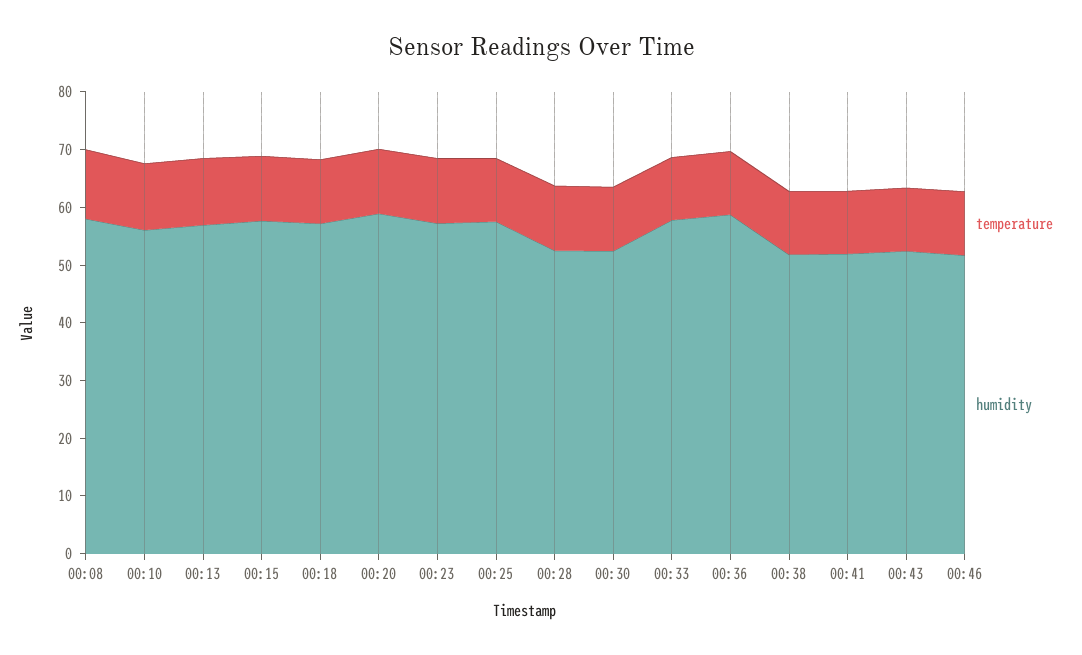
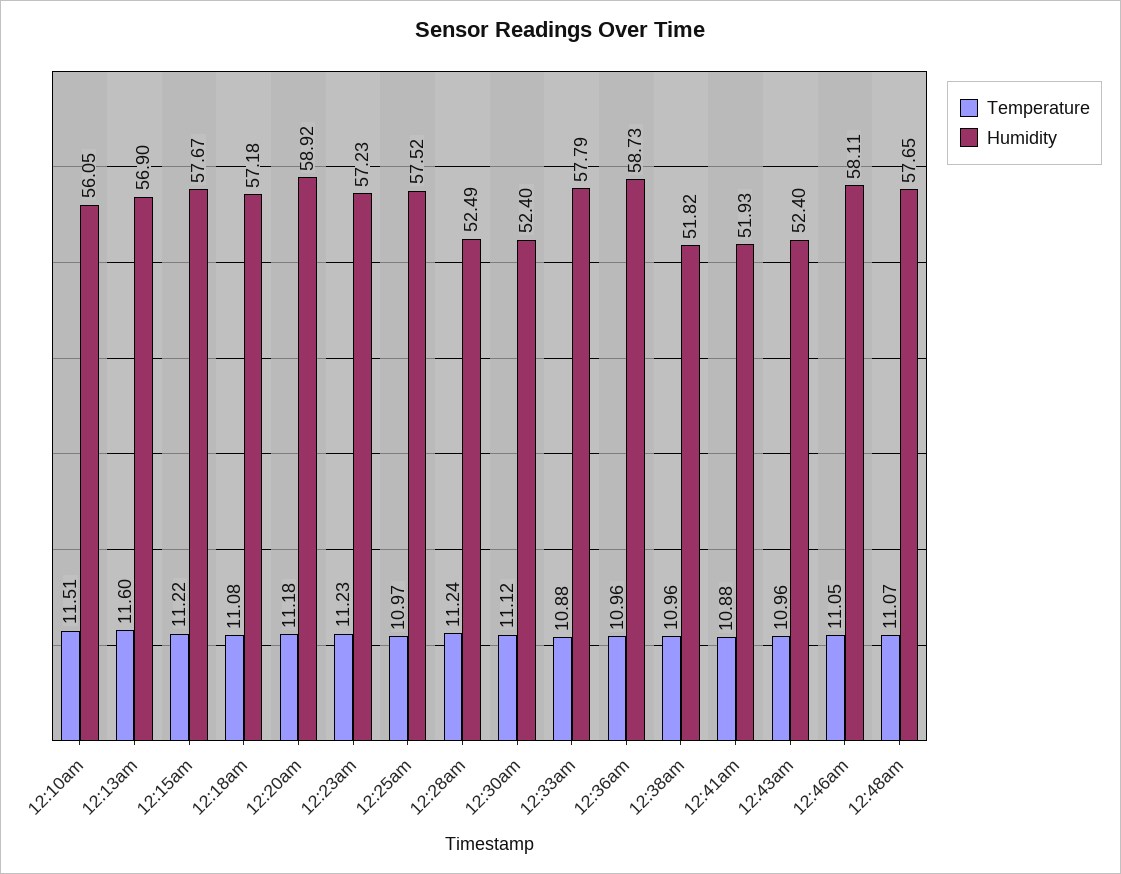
temperature, 00:08: 12 -> none
humidity, 00:08: 58 -> none
humidity, 00:46: 52 -> 58.11
temperature, 12:48am: none -> 11.07
humidity, 12:48am: none -> 57.65

